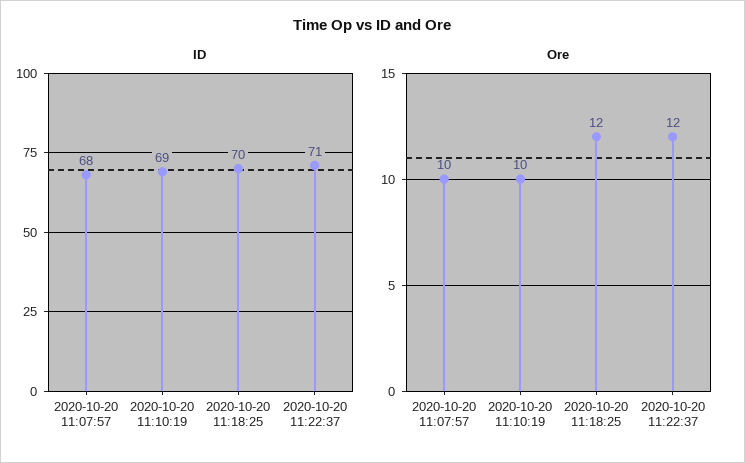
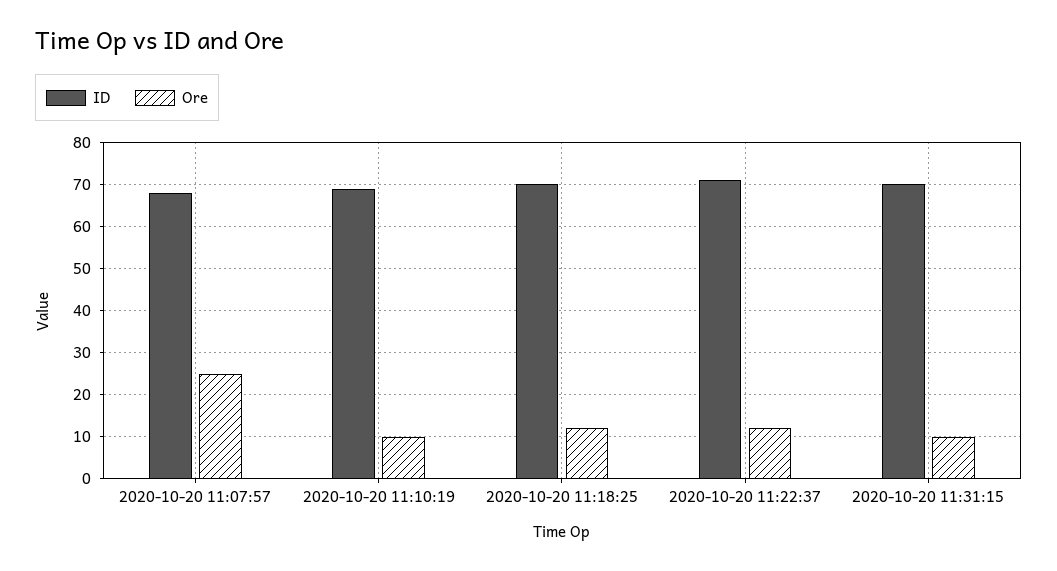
Ore, 2020-10-20 11:07:57: 10 -> 25
ID, 2020-10-20 11:31:15: none -> 70
Ore, 2020-10-20 11:31:15: none -> 10

